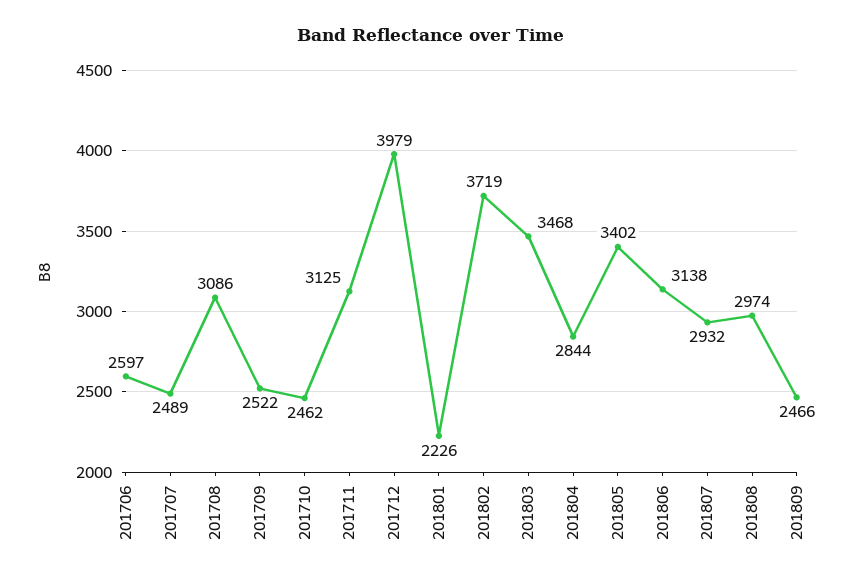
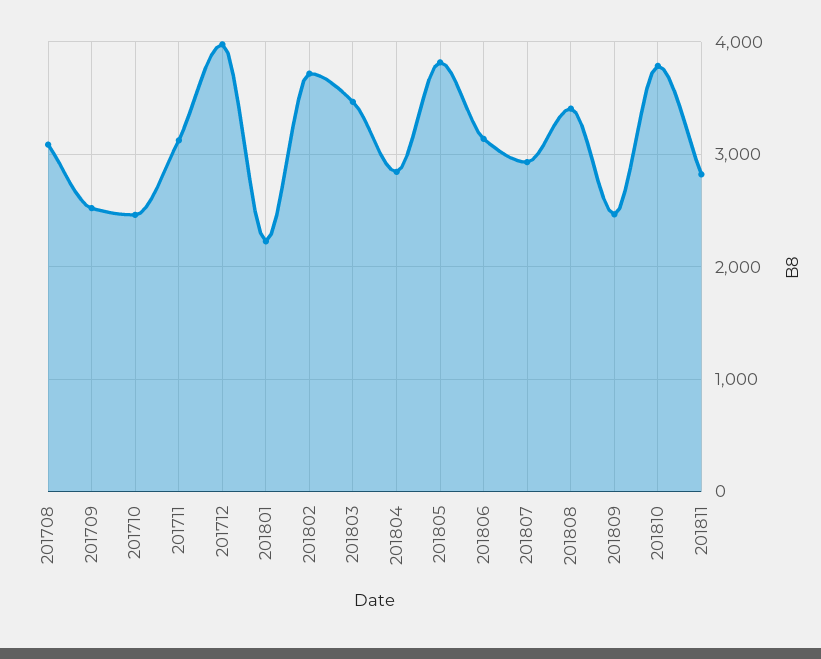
201706: 2597 -> none
201707: 2489 -> none
201805: 3402 -> 3800
201808: 2974 -> 3400
201810: none -> 3800
201811: none -> 2800

